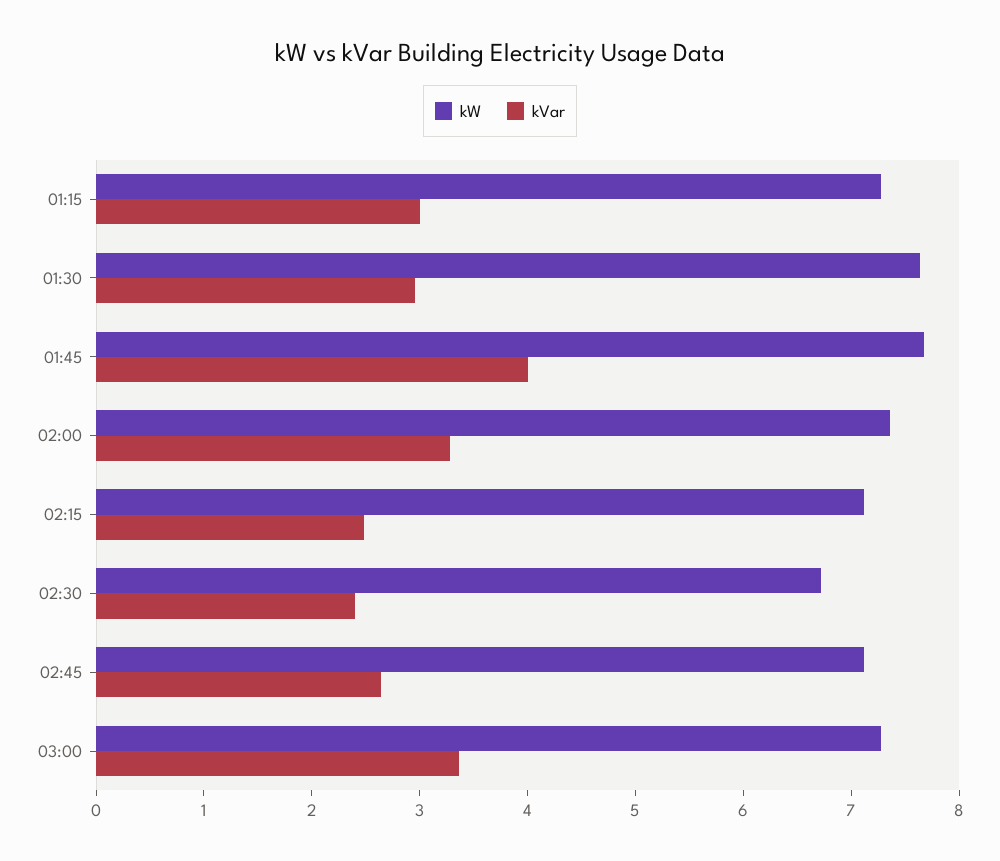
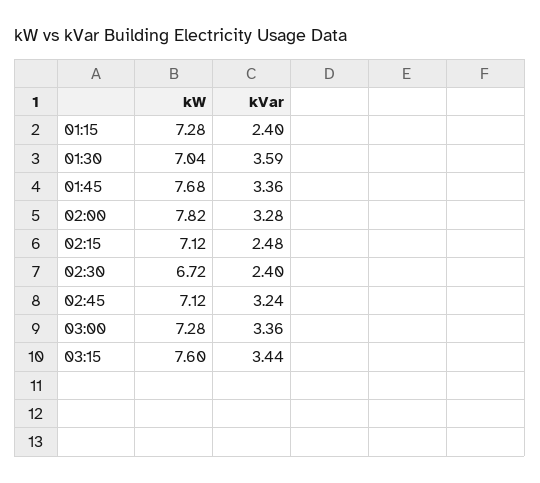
kVar, 01:15: 3 -> 2.4
kW, 01:30: 7.6 -> 7.04
kVar, 01:30: 3 -> 3.59
kVar, 01:45: 4 -> 3.36
kW, 02:00: 7.4 -> 7.82
kVar, 02:45: 2.6 -> 3.24
kW, 03:15: none -> 7.6
kVar, 03:15: none -> 3.44

